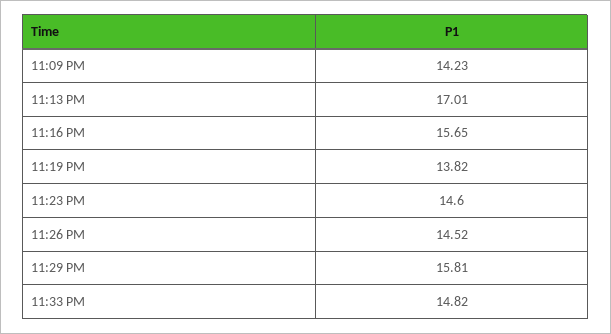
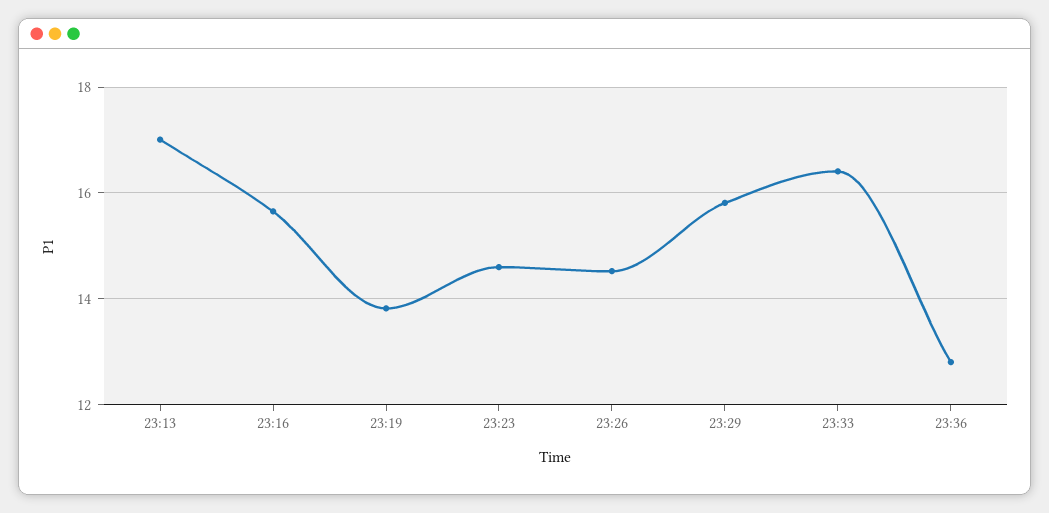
11:09 PM: 14.23 -> none
11:33 PM: 14.82 -> 16.4
23:36: none -> 12.8

